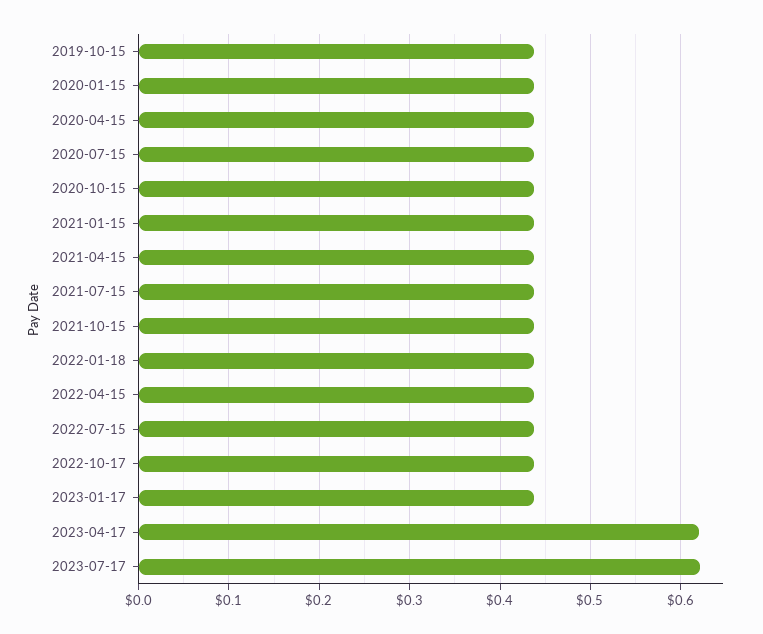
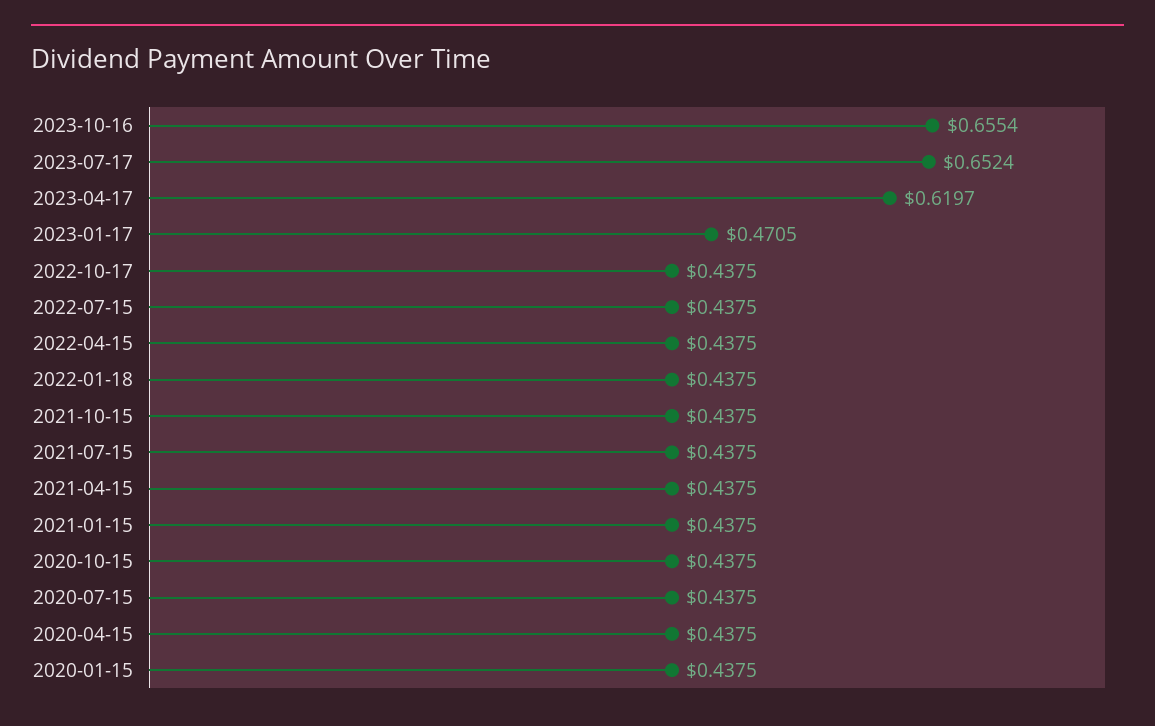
2019-10-15: 0.44 -> none
2023-01-17: 0.44 -> 0.4705
2023-07-17: 0.62 -> 0.6524
2023-10-16: none -> 0.6554

